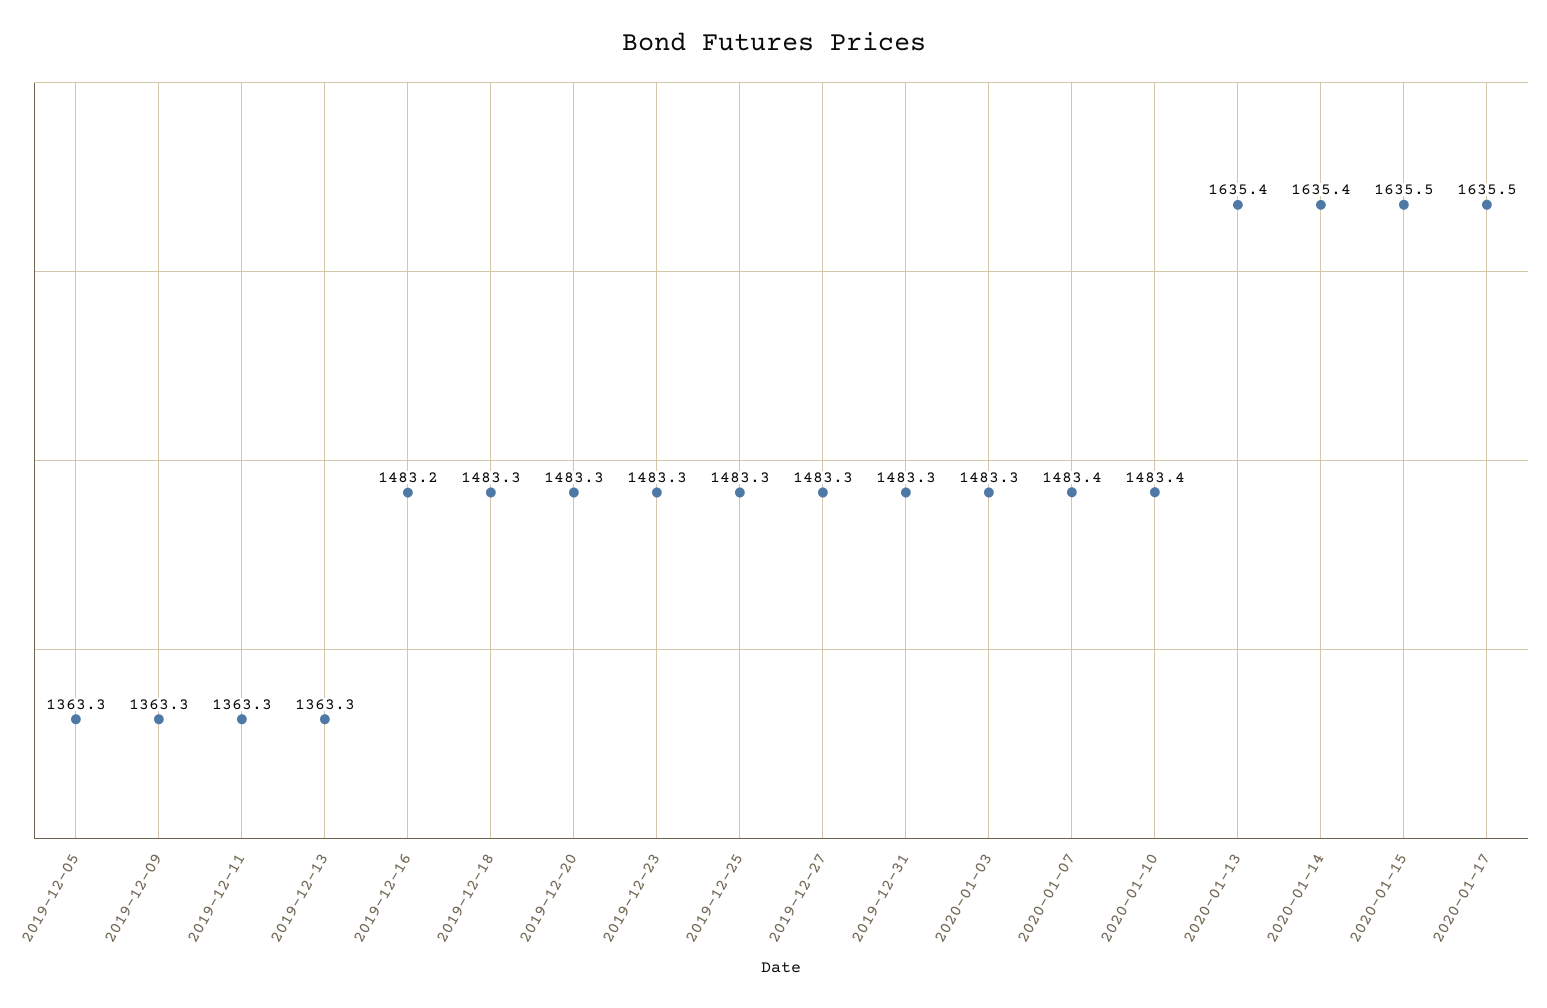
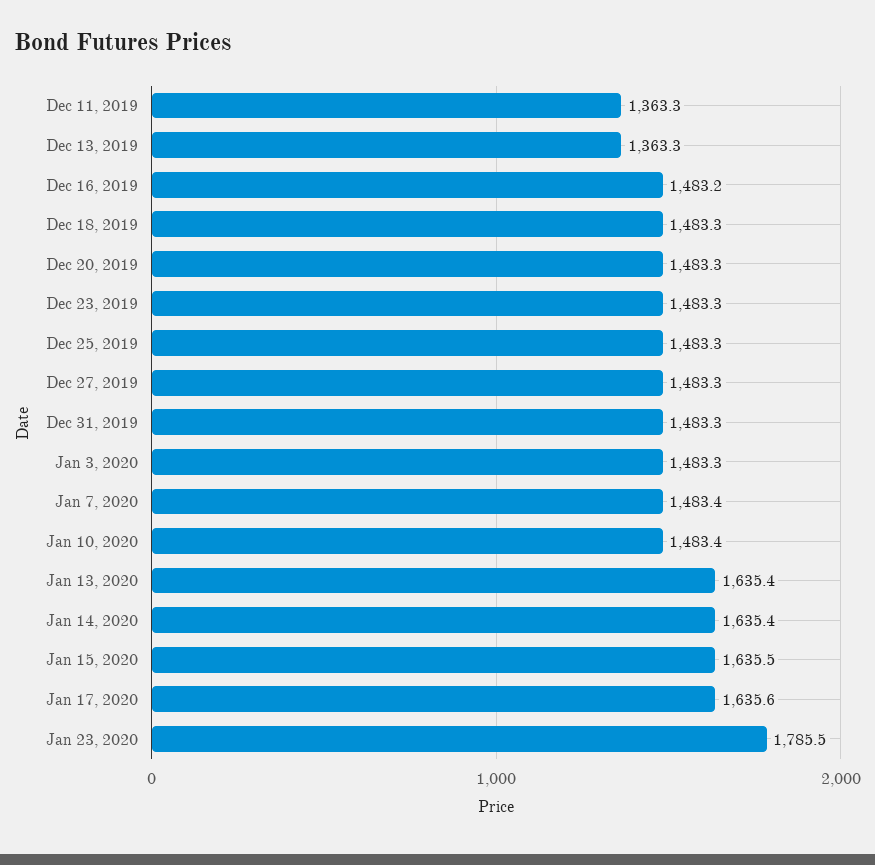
2019-12-05: 1363.3 -> none
2019-12-09: 1363.3 -> none
2020-01-17: 1635.5 -> 1635.6
Jan 23, 2020: none -> 1785.5

